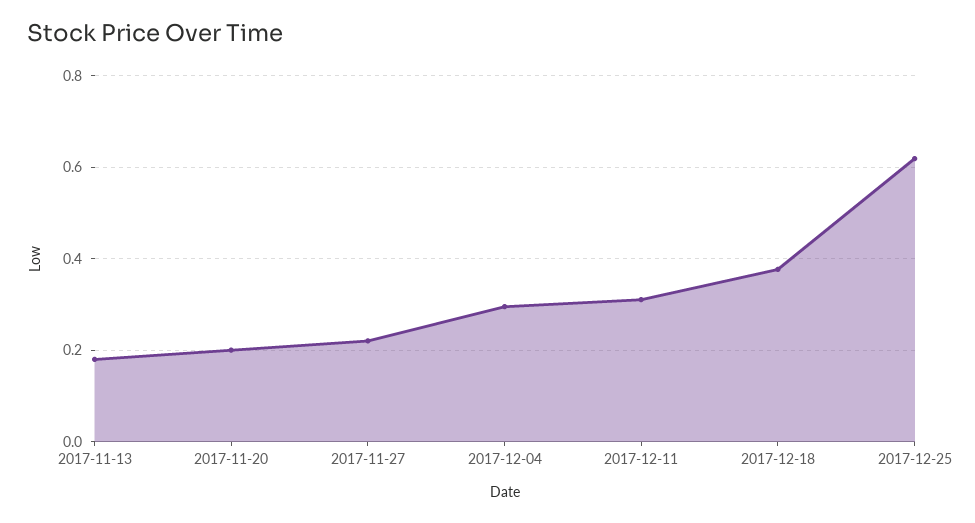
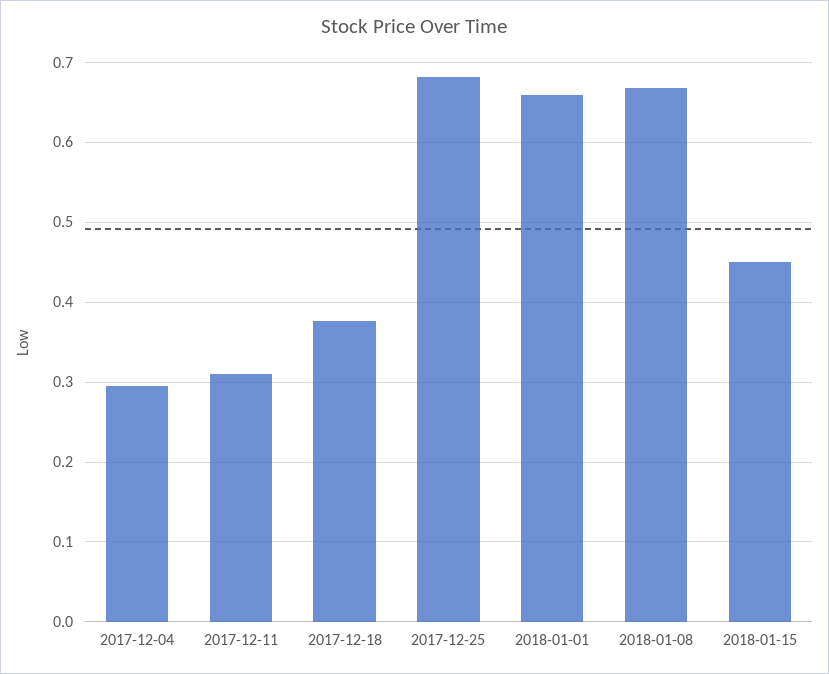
2017-11-13: 0.18 -> none
2017-11-20: 0.2 -> none
2017-11-27: 0.22 -> none
2017-12-25: 0.62 -> 0.68
2018-01-01: none -> 0.66
2018-01-08: none -> 0.67
2018-01-15: none -> 0.45

